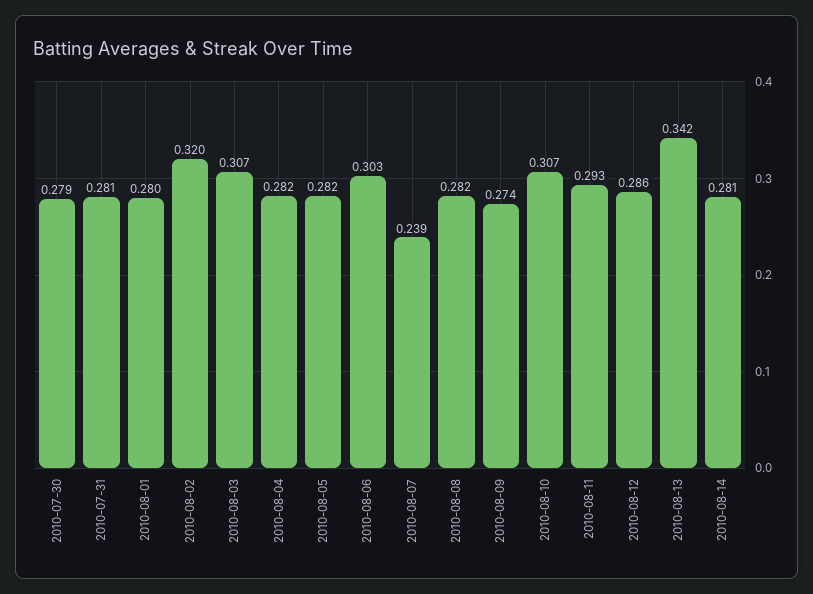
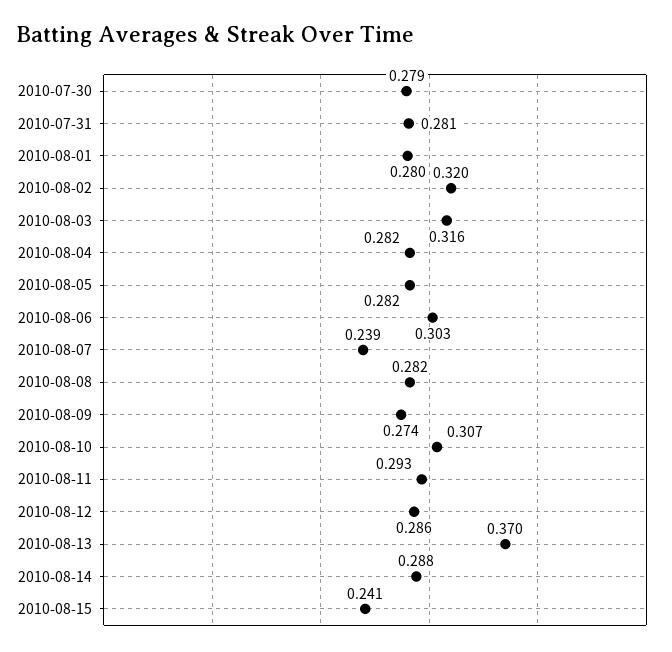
2010-08-03: 0.307 -> 0.316
2010-08-13: 0.342 -> 0.37
2010-08-14: 0.281 -> 0.288
2010-08-15: none -> 0.241

